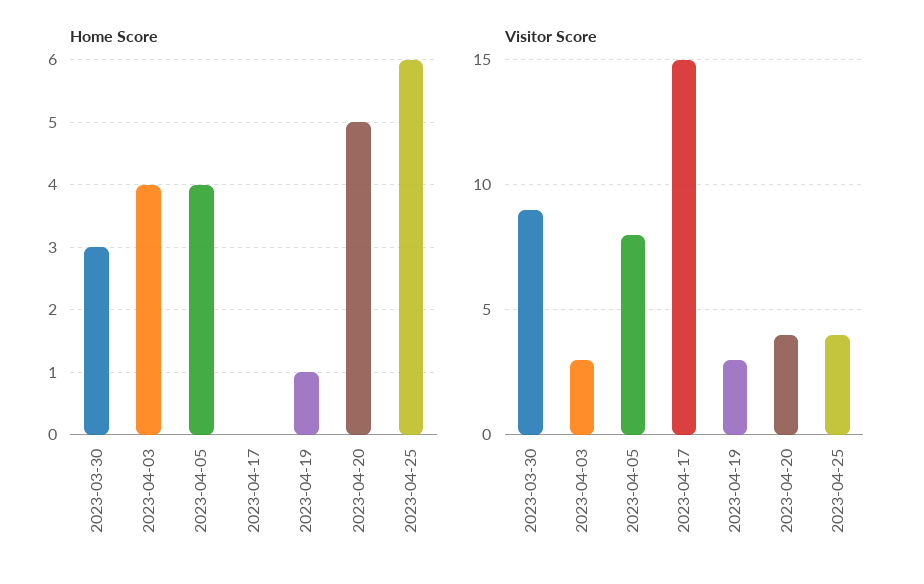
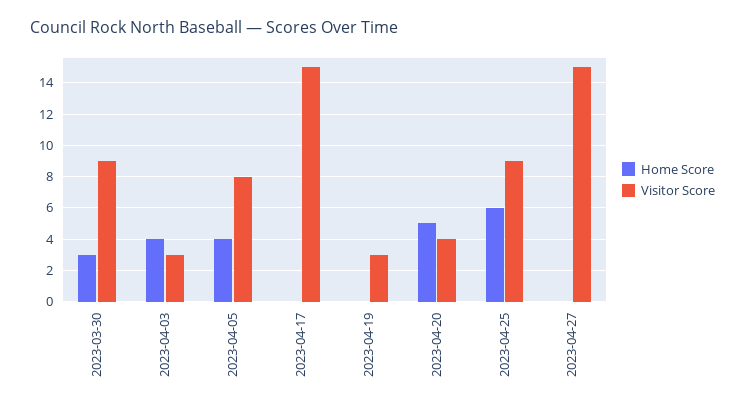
Home Score, 2023-04-19: 1 -> 0
Visitor Score, 2023-04-25: 4 -> 9
Home Score, 2023-04-27: none -> 0
Visitor Score, 2023-04-27: none -> 15

